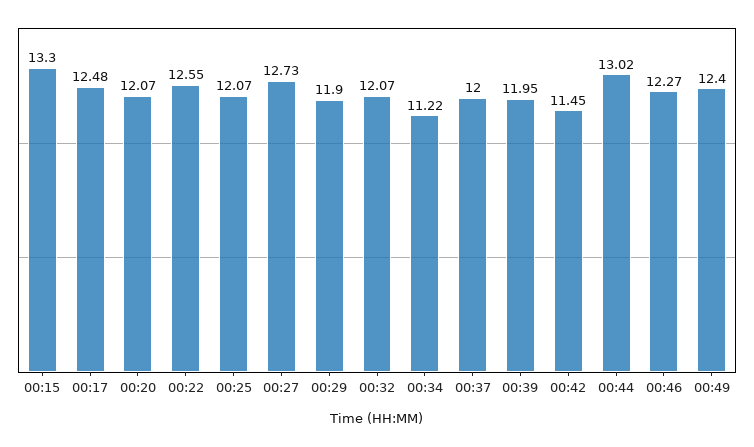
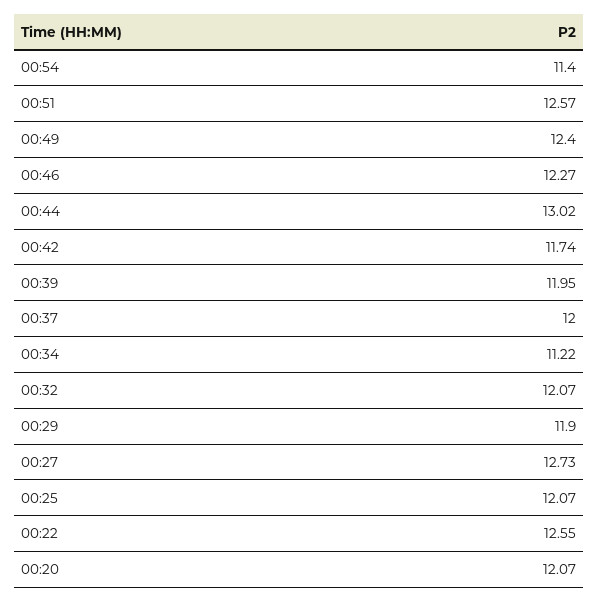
00:15: 13.3 -> none
00:17: 12.48 -> none
00:42: 11.45 -> 11.74
00:54: none -> 11.4
00:51: none -> 12.57

